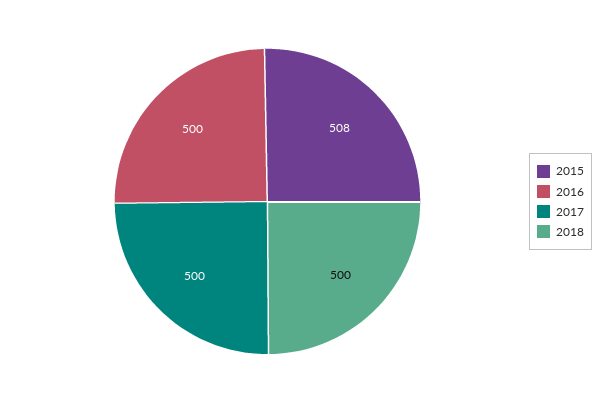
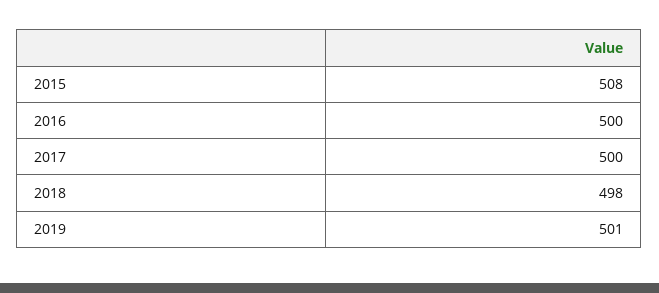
2018: 500 -> 498
2019: none -> 501

